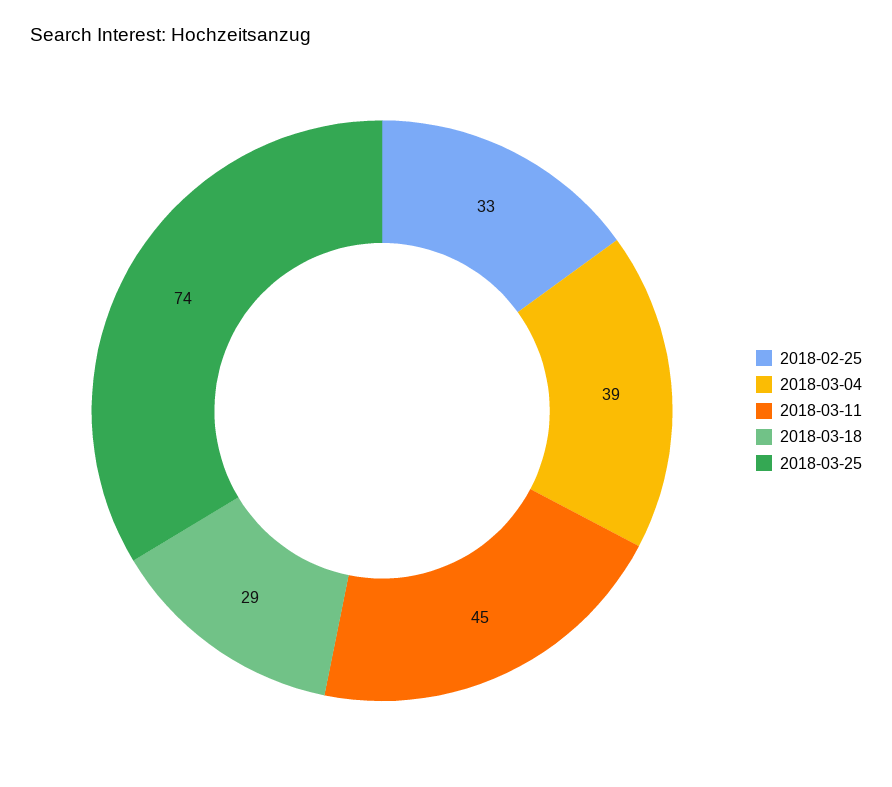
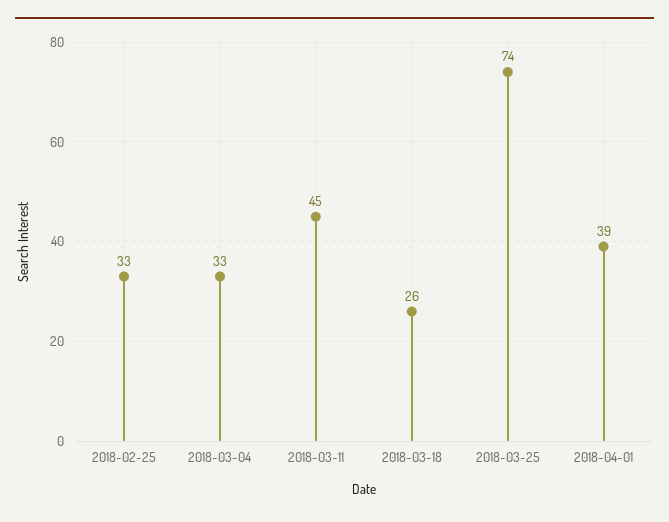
2018-03-04: 39 -> 33
2018-03-18: 29 -> 26
2018-04-01: none -> 39

